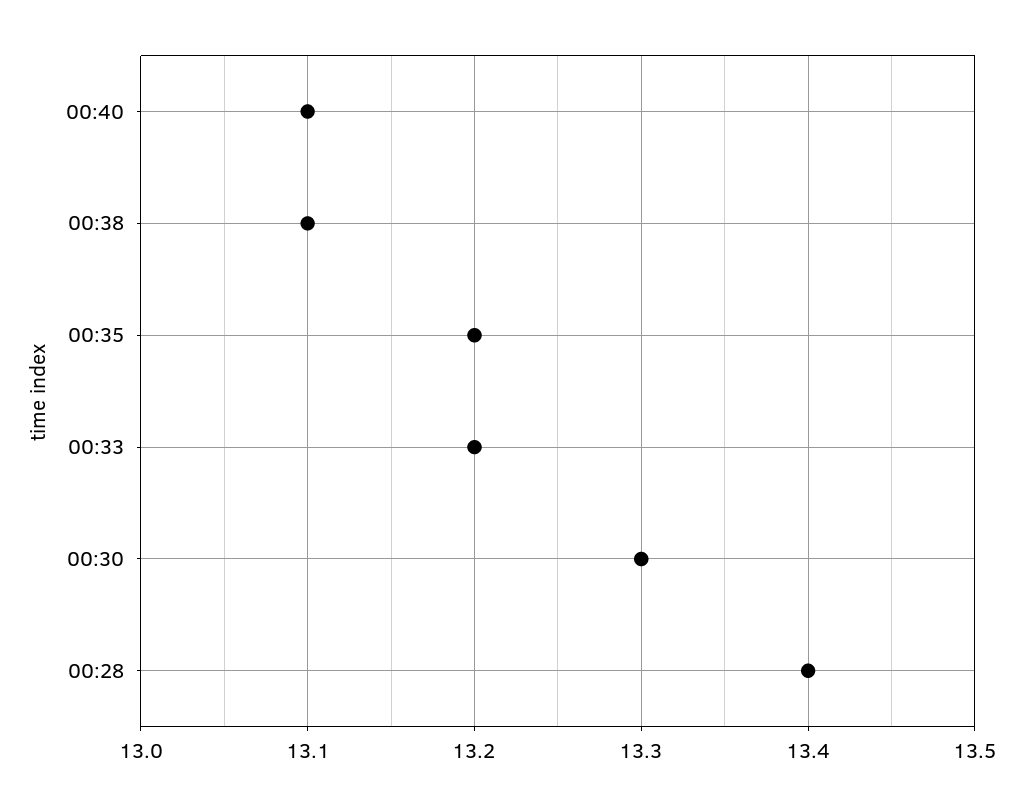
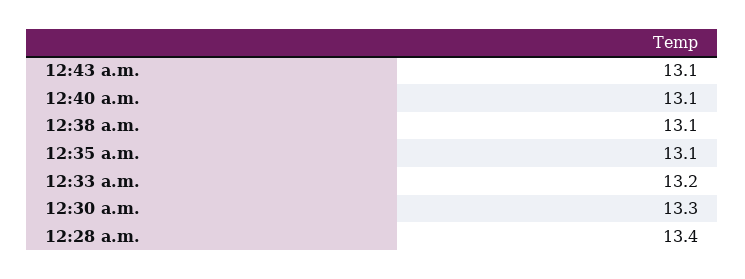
00:35: 13.2 -> 13.1
12:43 a.m.: none -> 13.1

